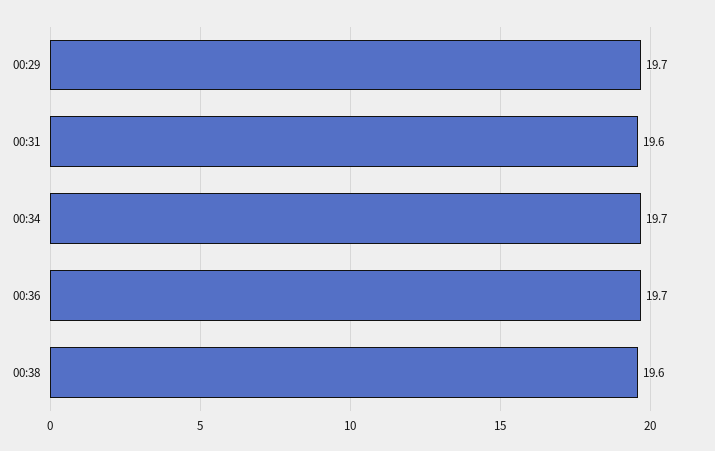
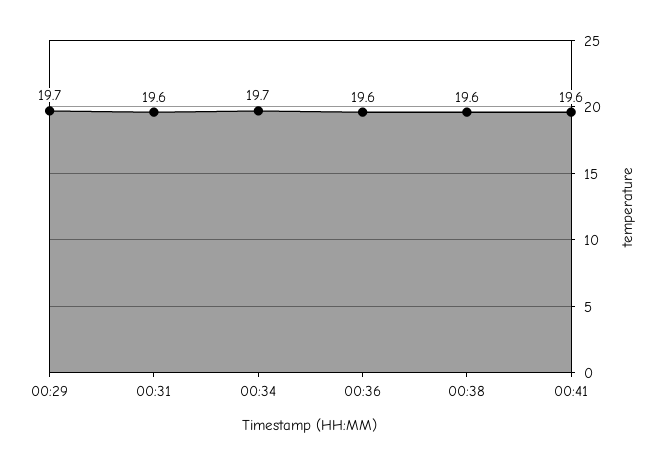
00:36: 19.7 -> 19.6
00:41: none -> 19.6

